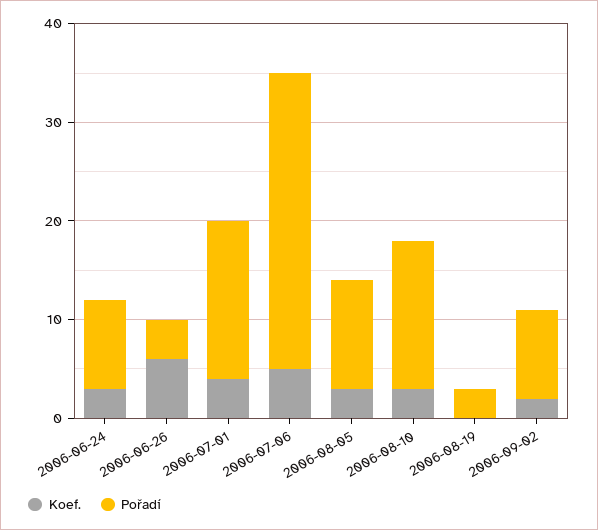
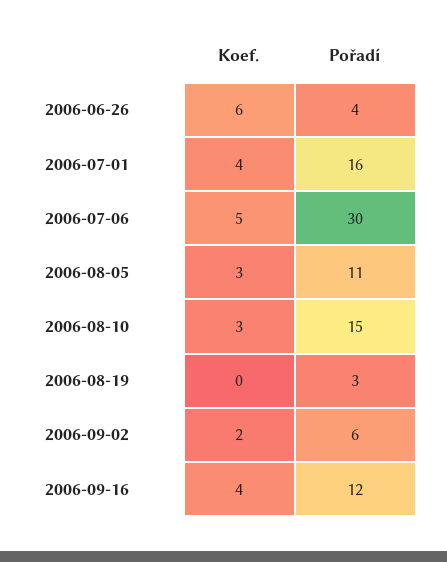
Koef., 2006-06-24: 3 -> none
Pořadí, 2006-06-24: 9 -> none
Pořadí, 2006-09-02: 9 -> 6
Koef., 2006-09-16: none -> 4
Pořadí, 2006-09-16: none -> 12

